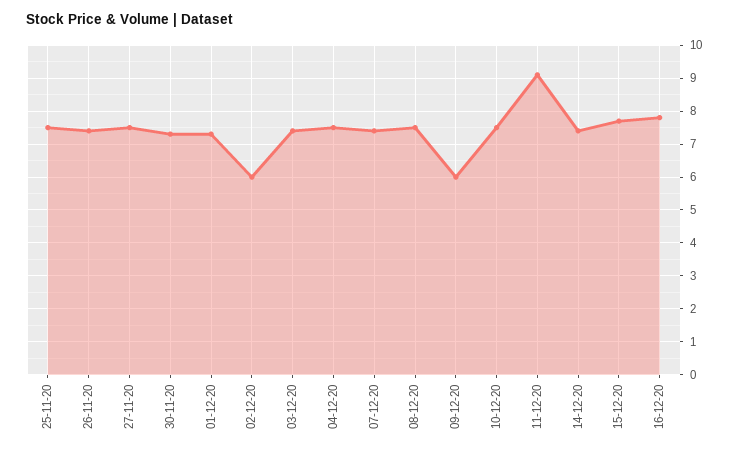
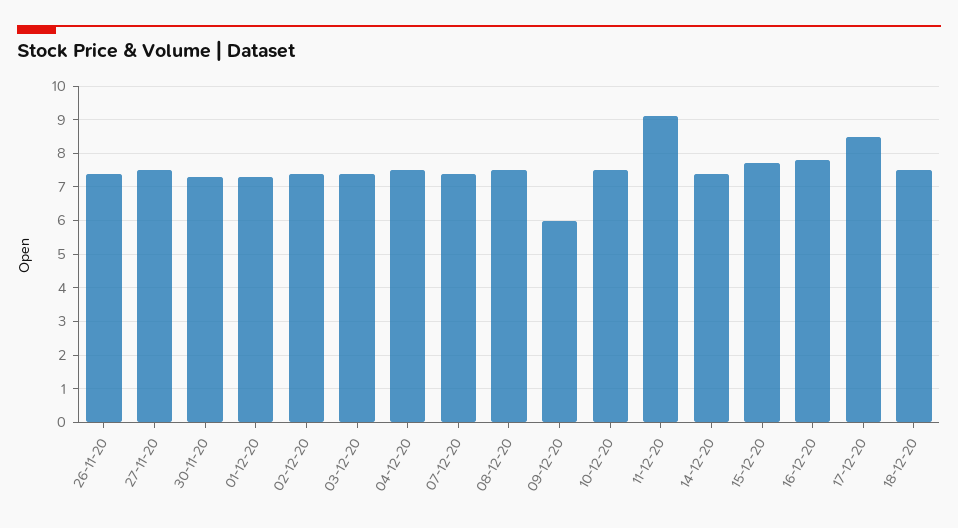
25-11-20: 7.5 -> none
02-12-20: 6 -> 7.5
17-12-20: none -> 8.5
18-12-20: none -> 7.5

